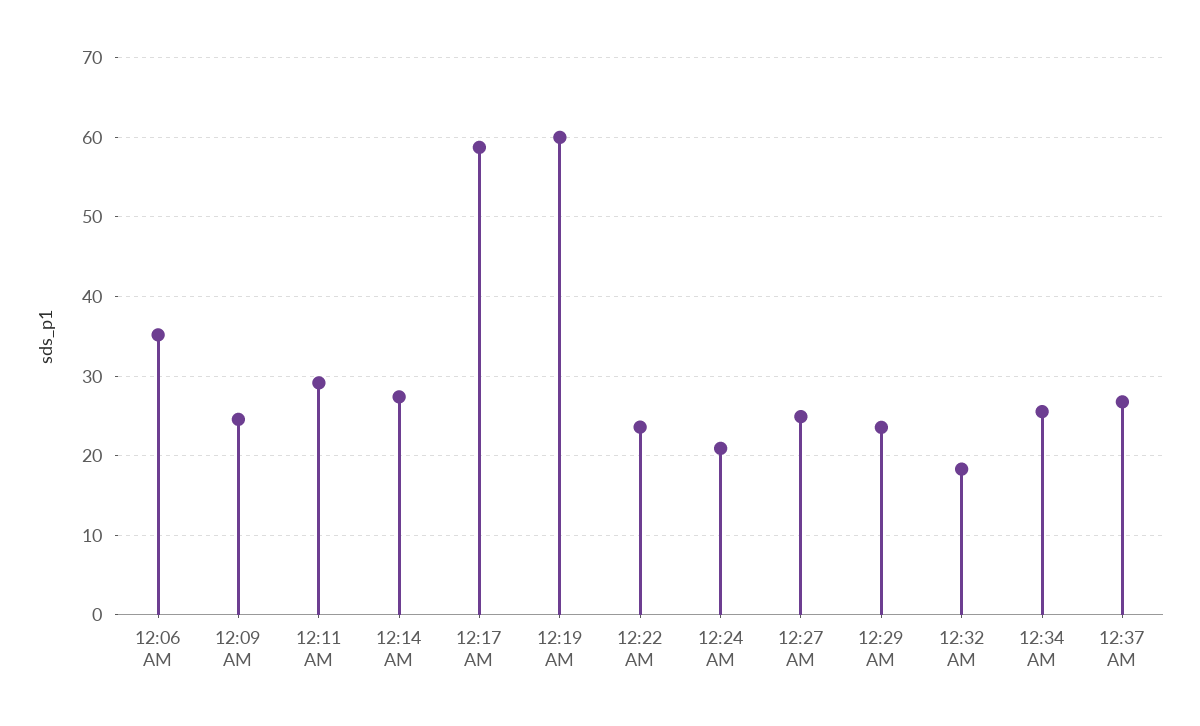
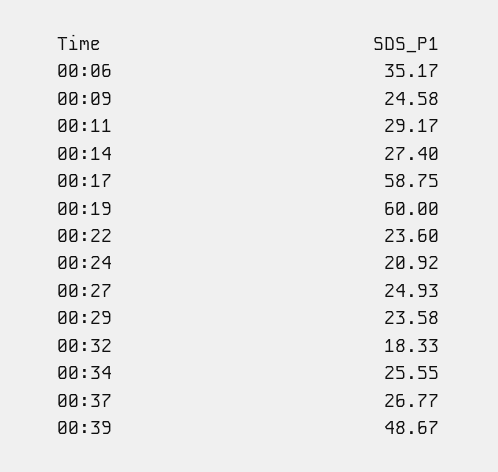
00:39: none -> 48.67

